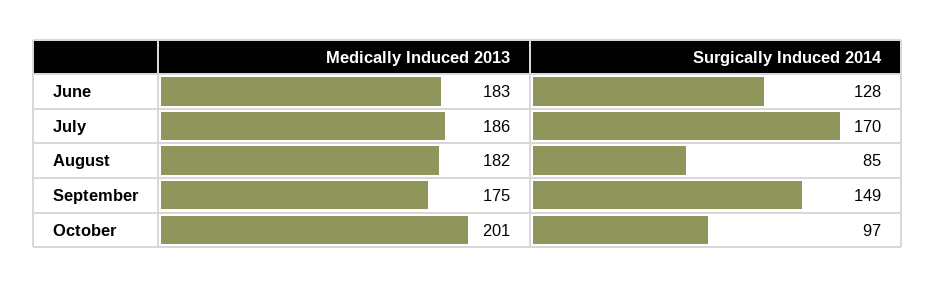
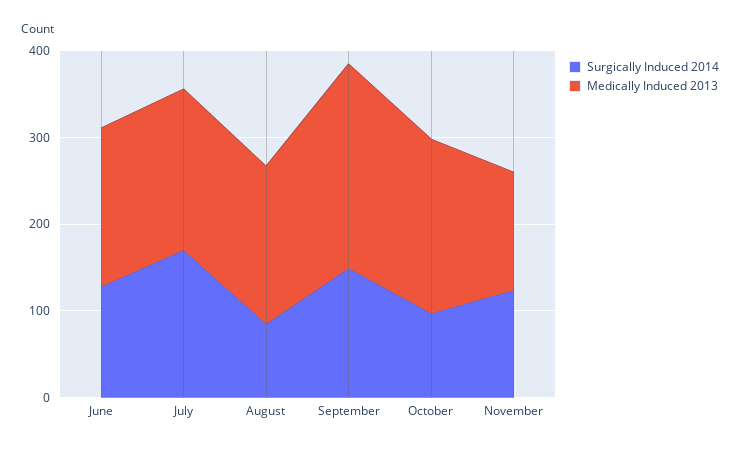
Medically Induced 2013, September: 175 -> 240
Surgically Induced 2014, November: none -> 120
Medically Induced 2013, November: none -> 140

